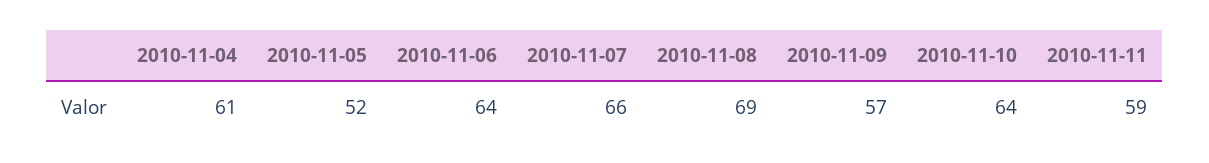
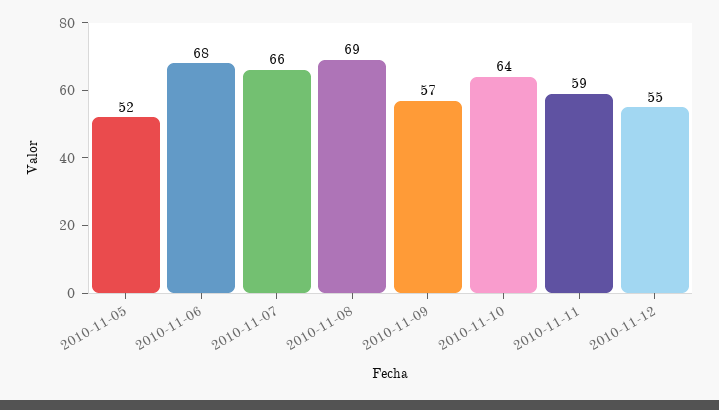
2010-11-04: 61 -> none
2010-11-06: 64 -> 68
2010-11-12: none -> 55

